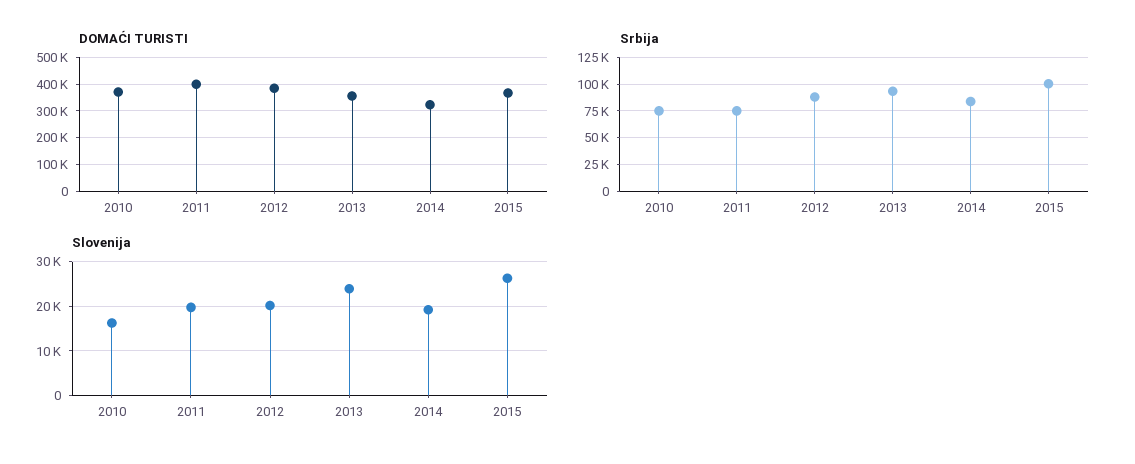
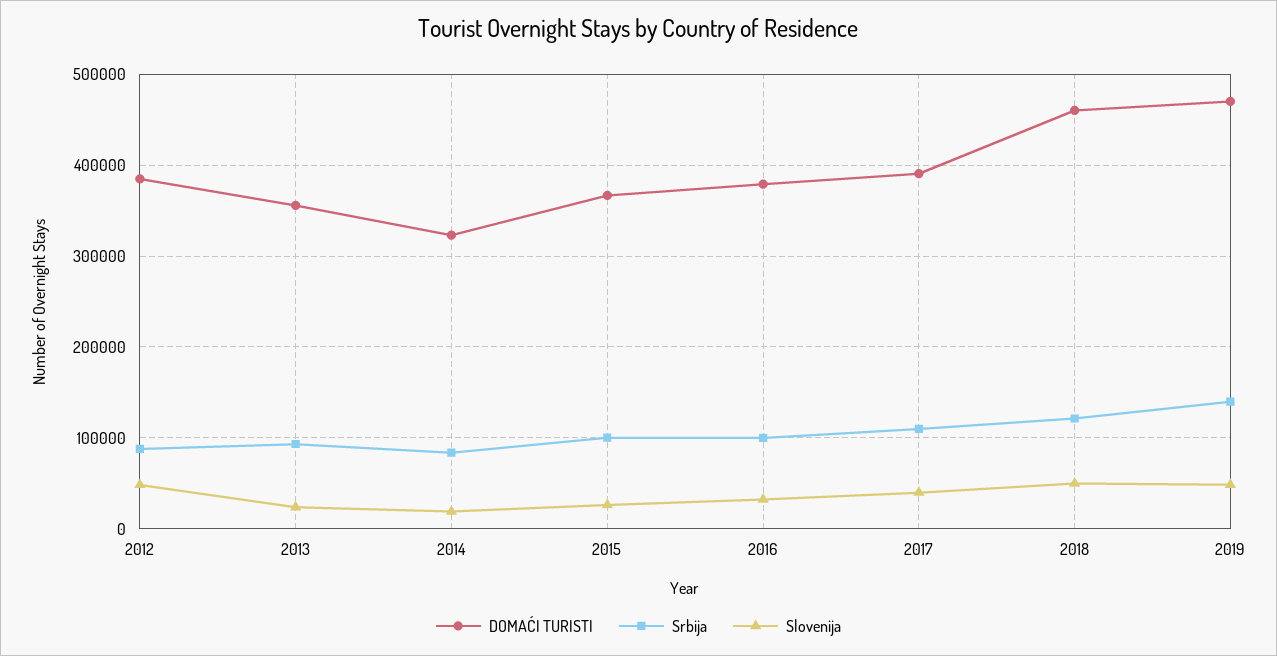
DOMAĆI TURISTI, 2010: 375000 -> none
DOMAĆI TURISTI, 2011: 400000 -> none
Srbija, 2010: 75000 -> none
Srbija, 2011: 75000 -> none
Slovenija, 2010: 16000 -> none
Slovenija, 2011: 20000 -> none
Slovenija, 2012: 20000 -> 50000
DOMAĆI TURISTI, 2016: none -> 380000
Srbija, 2016: none -> 100000
Slovenija, 2016: none -> 30000
DOMAĆI TURISTI, 2017: none -> 390000
Srbija, 2017: none -> 110000
Slovenija, 2017: none -> 40000
DOMAĆI TURISTI, 2018: none -> 460000
Srbija, 2018: none -> 120000
Slovenija, 2018: none -> 50000
DOMAĆI TURISTI, 2019: none -> 470000
Srbija, 2019: none -> 140000
Slovenija, 2019: none -> 50000

